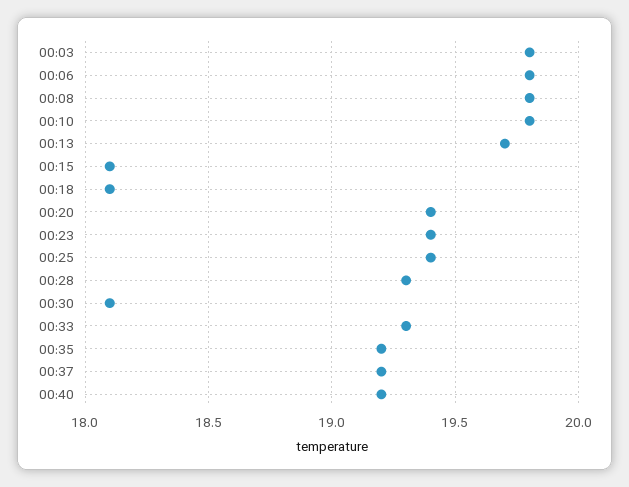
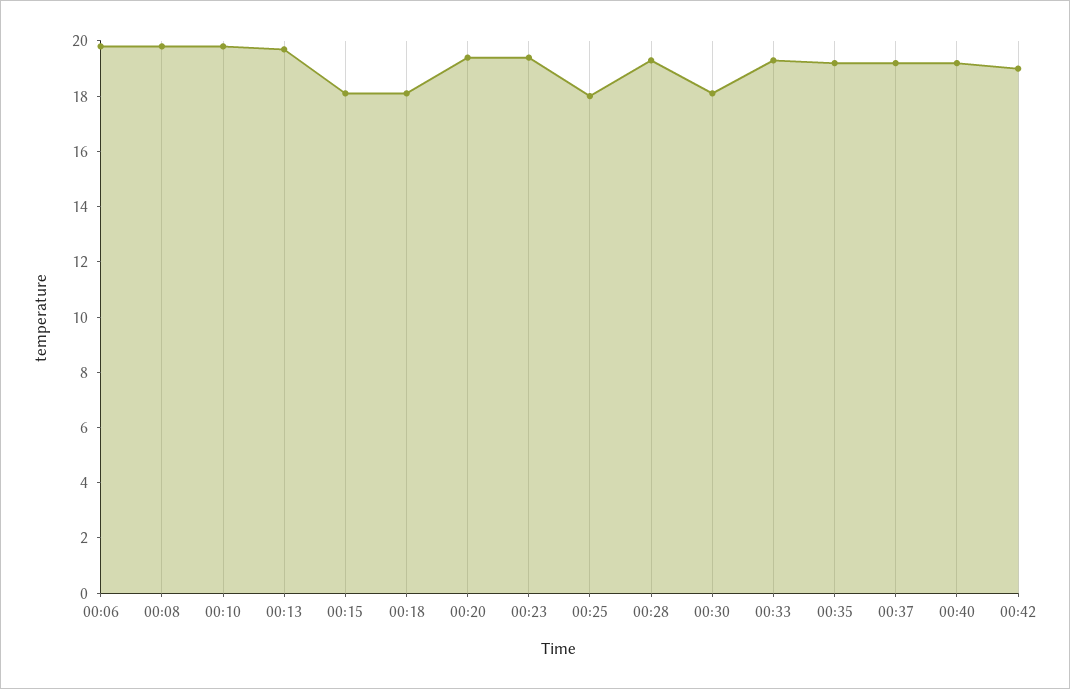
00:03: 19.8 -> none
00:25: 19.4 -> 18
00:42: none -> 19

